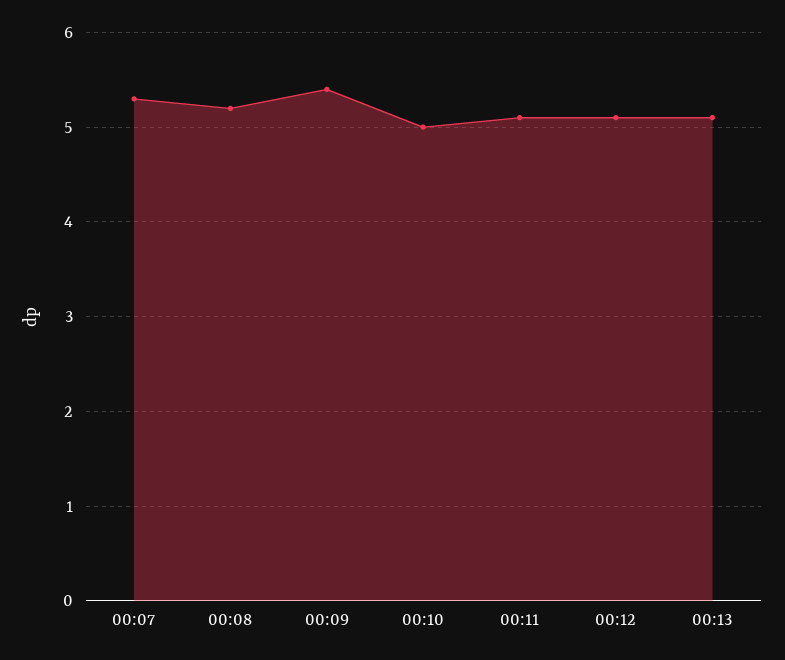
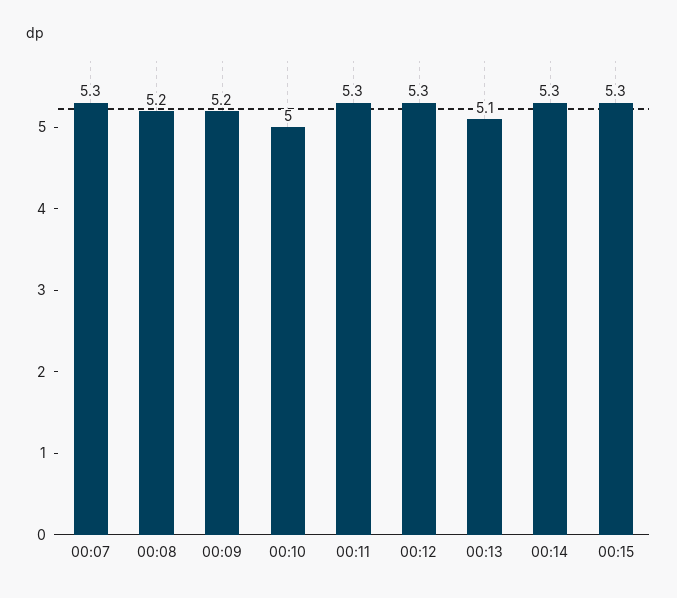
00:09: 5.4 -> 5.2
00:11: 5.1 -> 5.3
00:12: 5.1 -> 5.3
00:14: none -> 5.3
00:15: none -> 5.3

